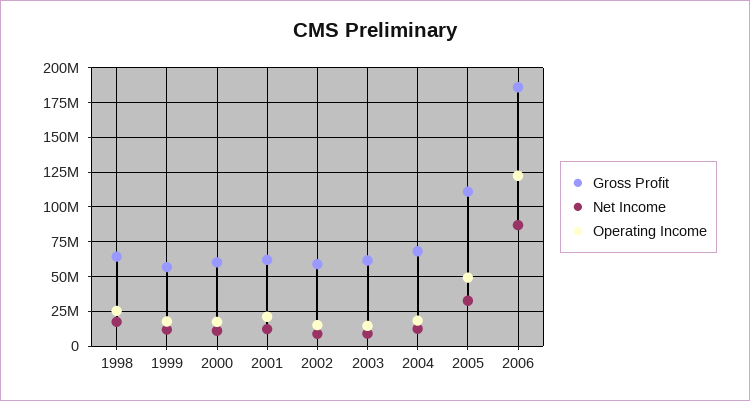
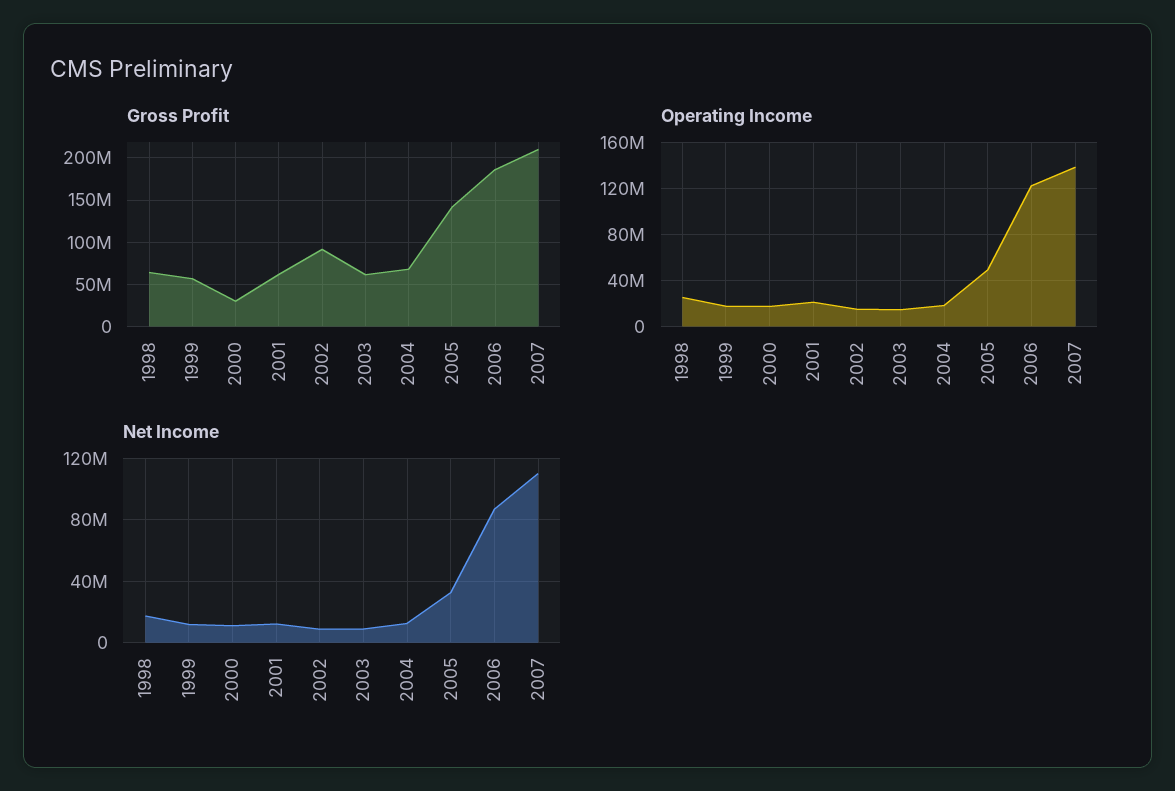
Gross Profit, 2000: 60000000 -> 30000000
Gross Profit, 2002: 60000000 -> 90000000
Gross Profit, 2005: 110000000 -> 140000000
Gross Profit, 2007: none -> 210000000
Operating Income, 2007: none -> 140000000
Net Income, 2007: none -> 110000000

